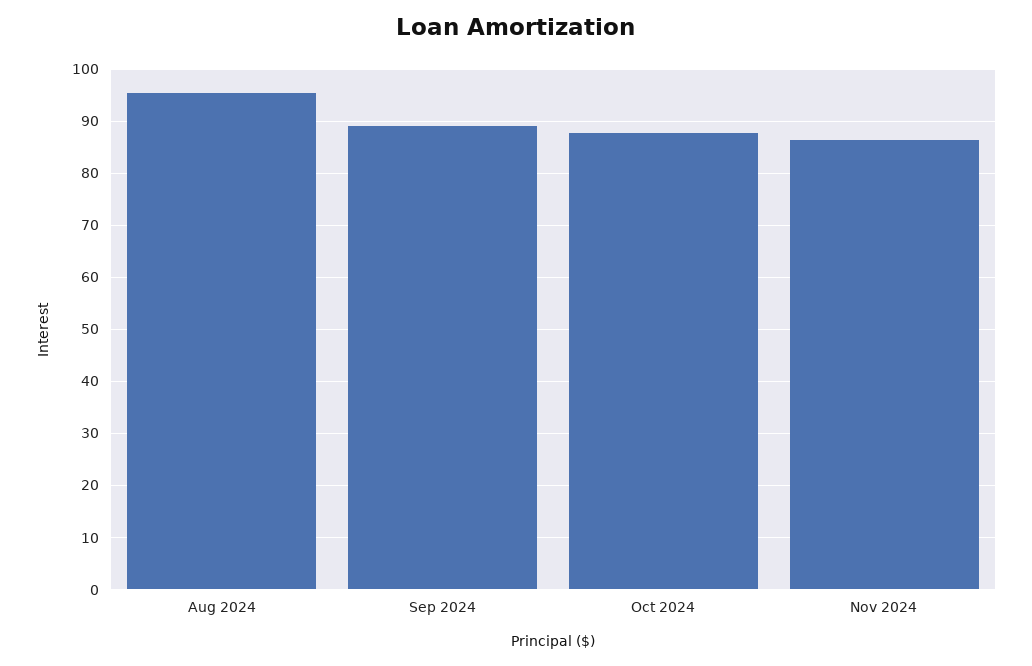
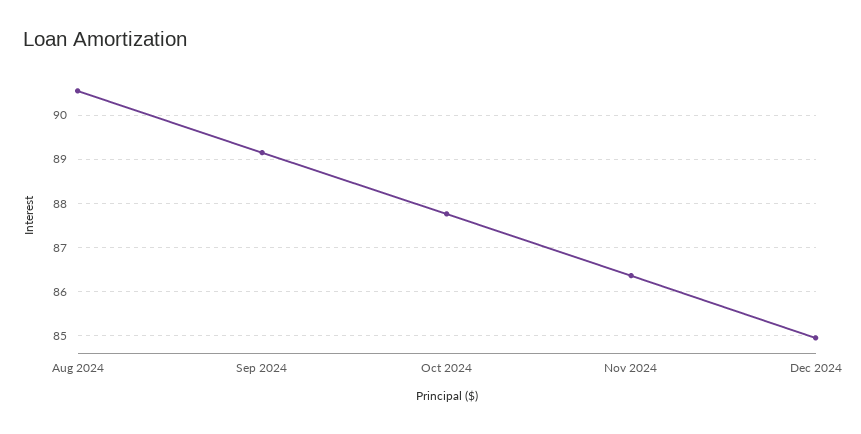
Aug 2024: 96 -> 90.6
Dec 2024: none -> 85

